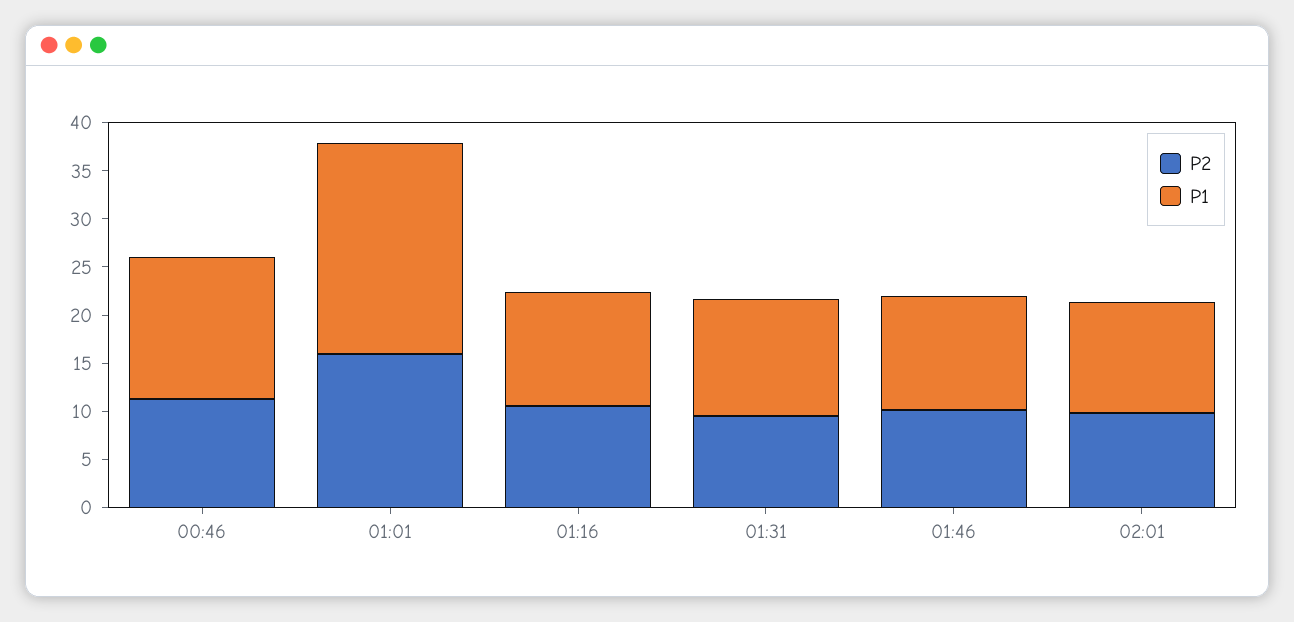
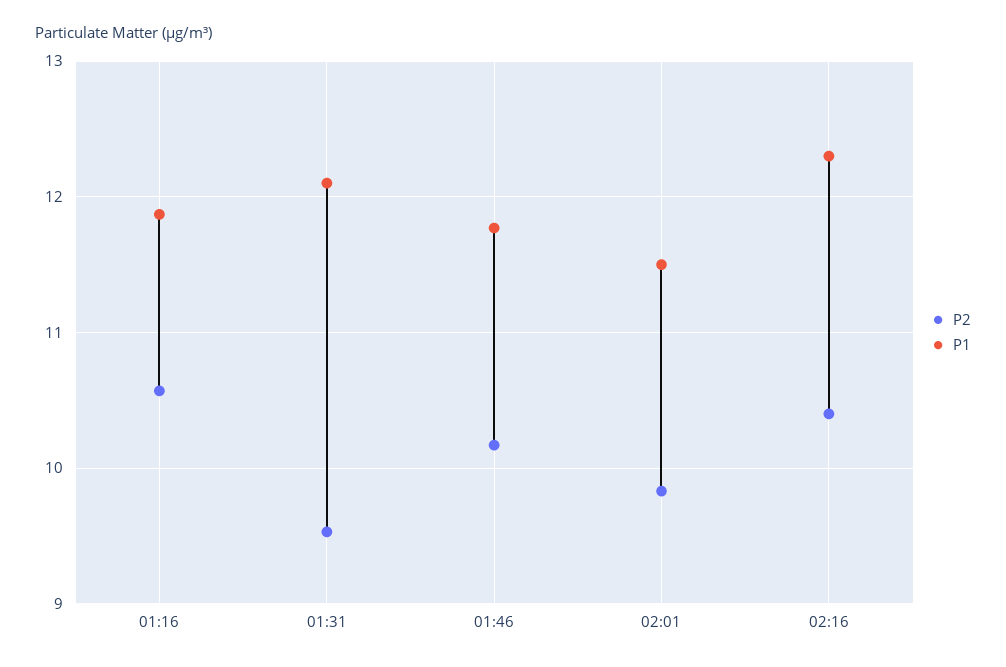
P2, 00:46: 11 -> none
P1, 00:46: 15 -> none
P2, 01:01: 16 -> none
P1, 01:01: 22 -> none
P2, 02:16: none -> 10.4
P1, 02:16: none -> 12.3

